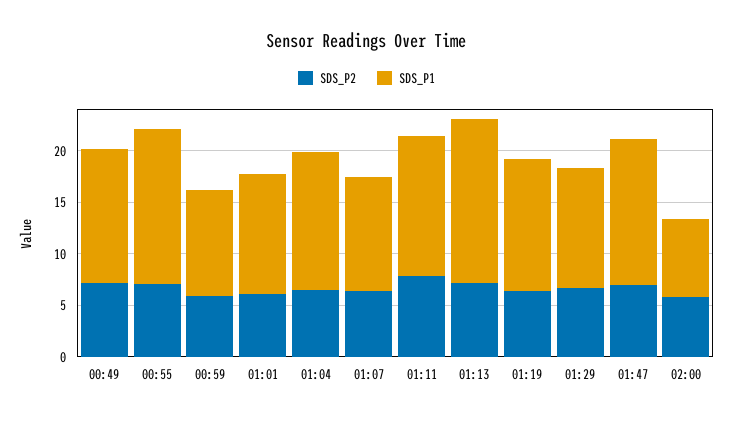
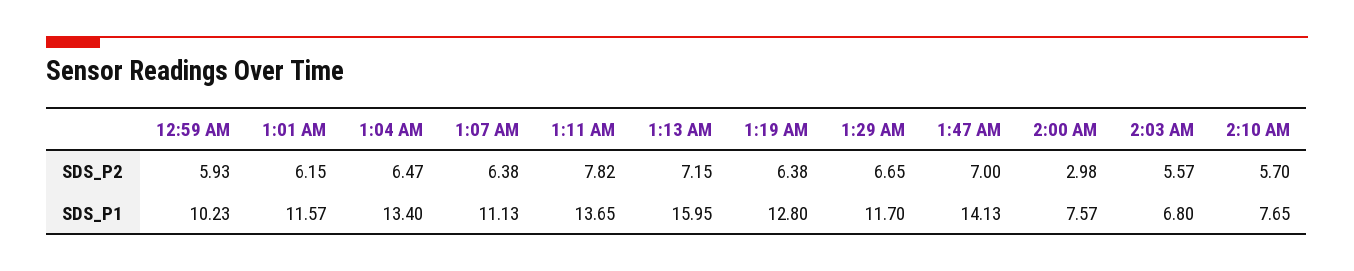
SDS_P2, 00:49: 7 -> none
SDS_P1, 00:49: 13 -> none
SDS_P2, 00:55: 7 -> none
SDS_P1, 00:55: 15 -> none
SDS_P2, 02:00: 6 -> 2.98
SDS_P2, 2:03 AM: none -> 5.57
SDS_P2, 2:10 AM: none -> 5.7
SDS_P1, 2:03 AM: none -> 6.8
SDS_P1, 2:10 AM: none -> 7.65

